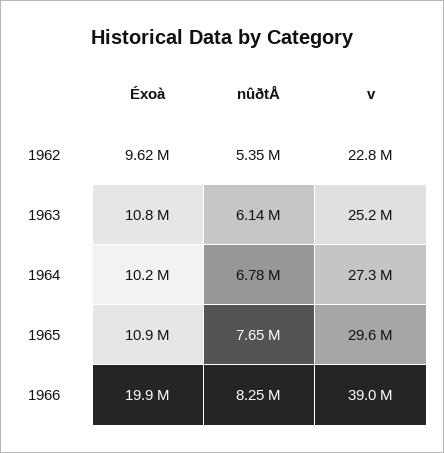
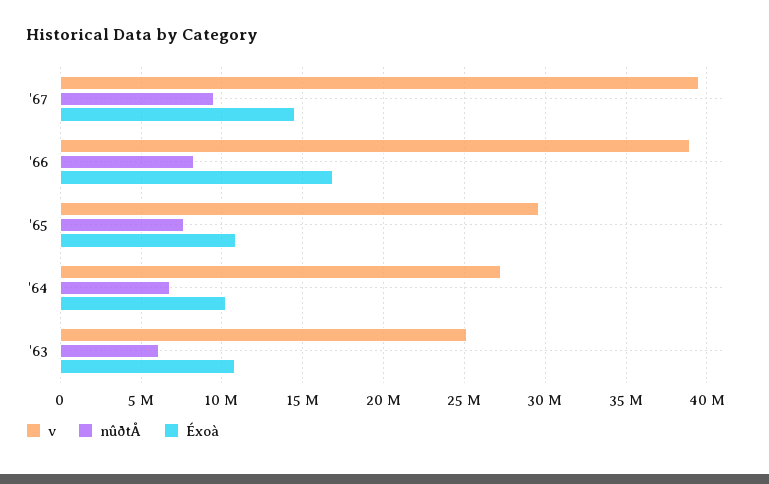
Éxoà, 1962: 9620000 -> none
nûðtÅ, 1962: 5350000 -> none
v, 1962: 22800000 -> none
Éxoà, 1966: 19900000 -> 17000000
v, '67: none -> 39500000
nûðtÅ, '67: none -> 9500000
Éxoà, '67: none -> 14500000

